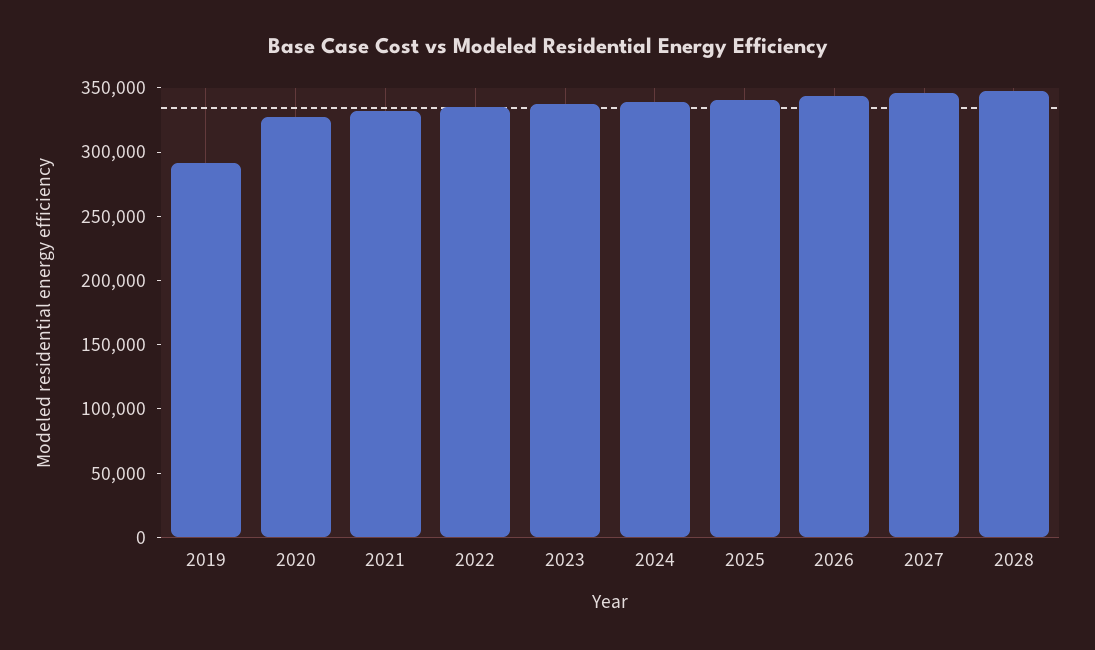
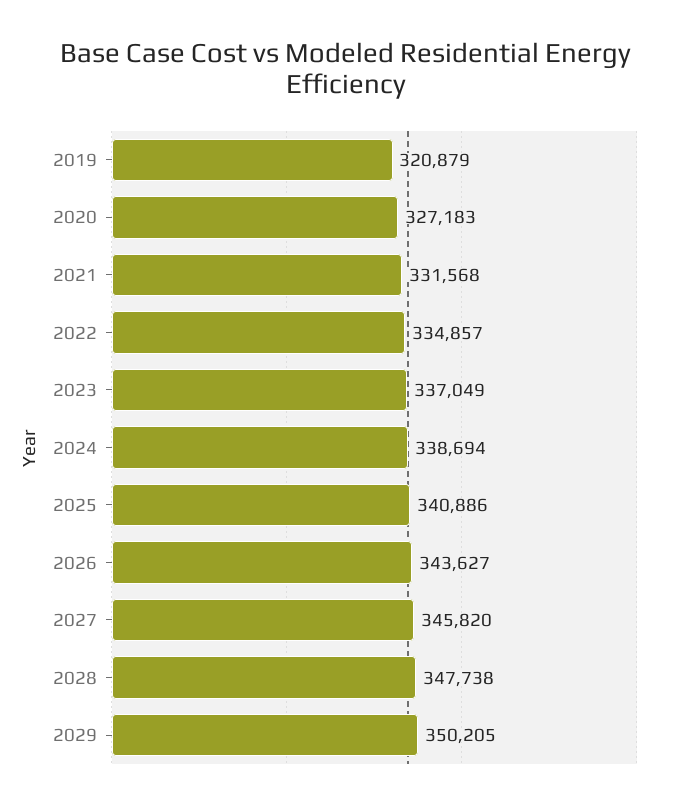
2019: 290000 -> 320879
2029: none -> 350205

